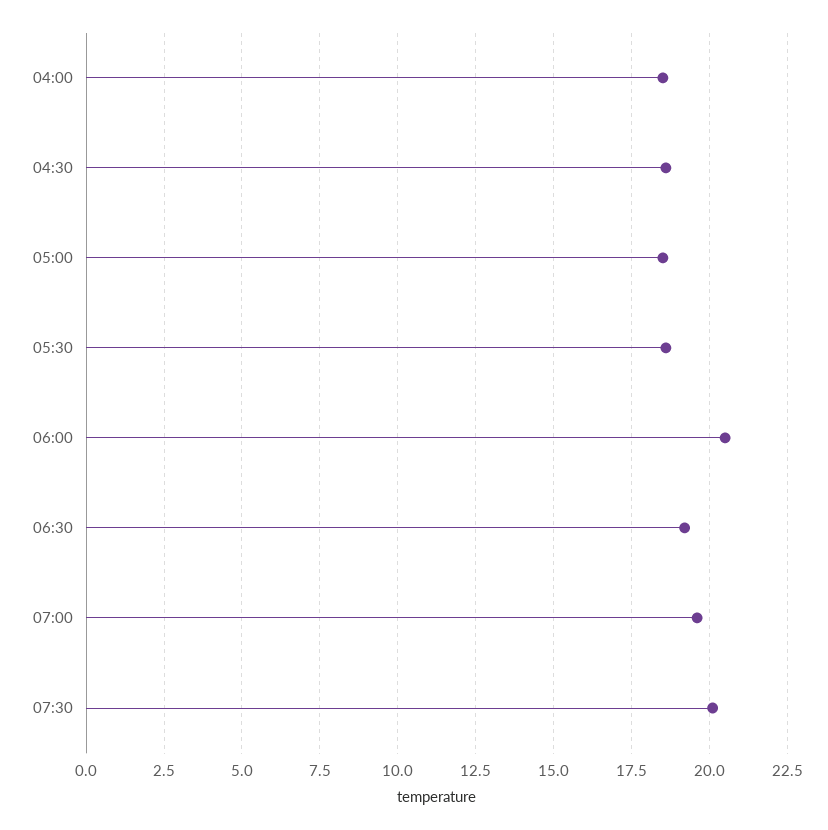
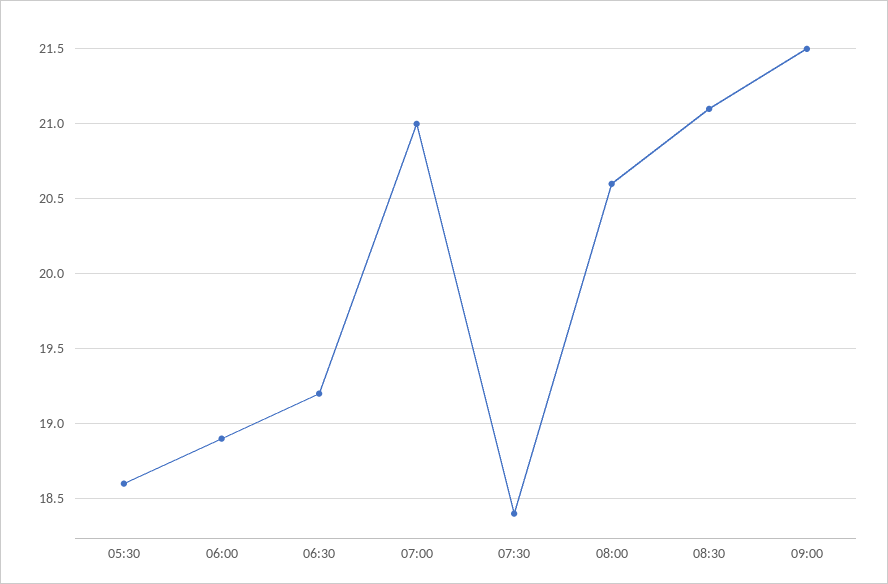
04:00: 18.5 -> none
04:30: 18.5 -> none
05:00: 18.5 -> none
06:00: 20.5 -> 18.9
07:00: 19.5 -> 21
07:30: 20 -> 18.4
08:00: none -> 20.6
08:30: none -> 21.1
09:00: none -> 21.5

